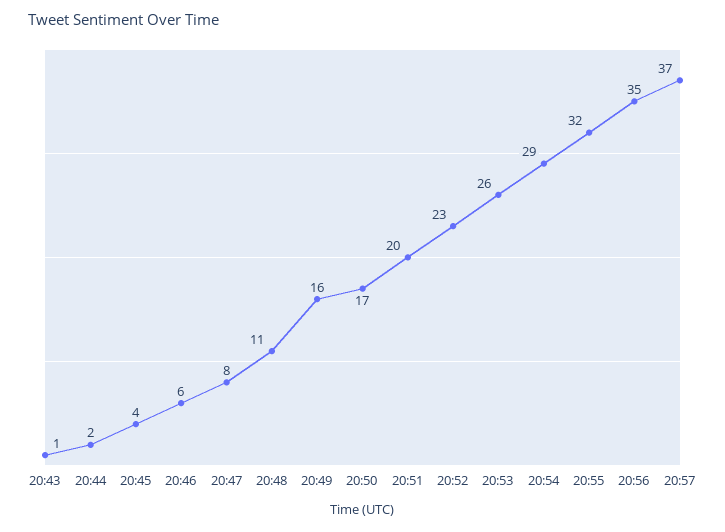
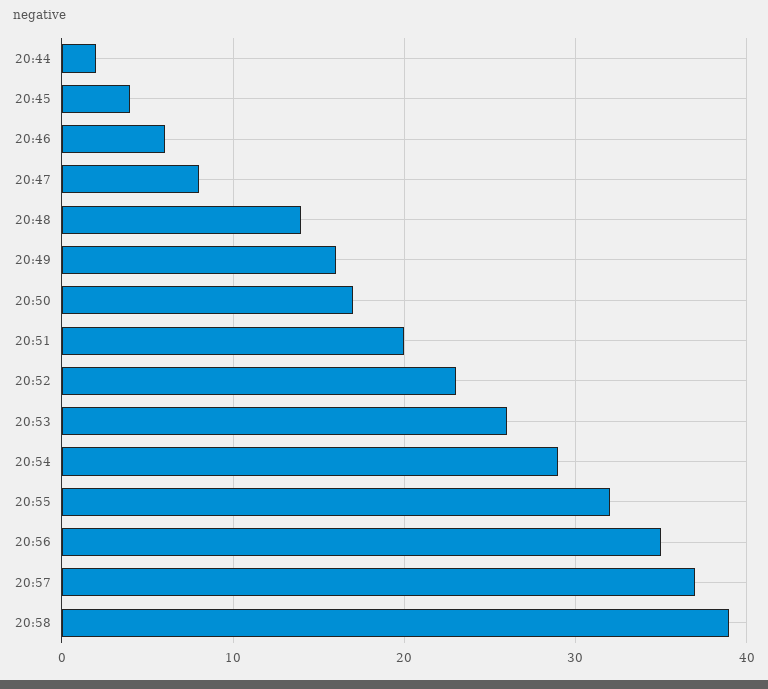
20:43: 1 -> none
20:48: 11 -> 14
20:58: none -> 39

